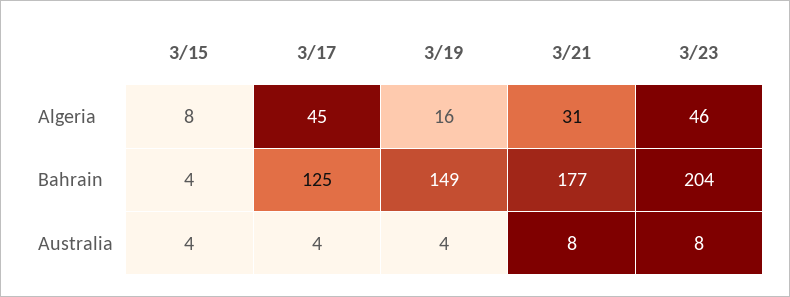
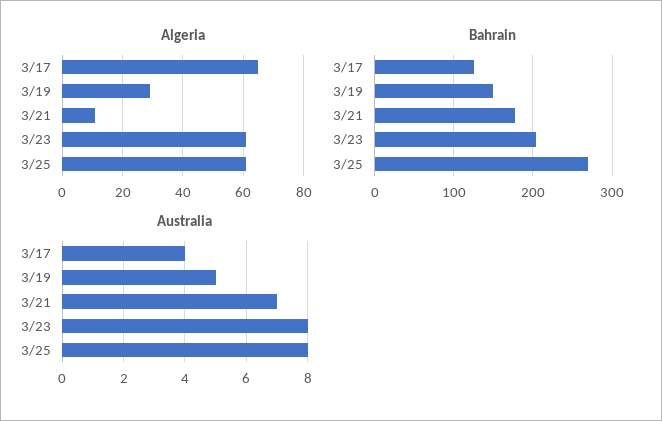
Algeria, 3/15: 8 -> none
Algeria, 3/17: 45 -> 65
Algeria, 3/19: 16 -> 30
Algeria, 3/21: 31 -> 10
Algeria, 3/23: 46 -> 60
Bahrain, 3/15: 4 -> none
Australia, 3/15: 4 -> none
Australia, 3/19: 4 -> 5
Australia, 3/21: 8 -> 7
Algeria, 3/25: none -> 60
Bahrain, 3/25: none -> 270
Australia, 3/25: none -> 8

